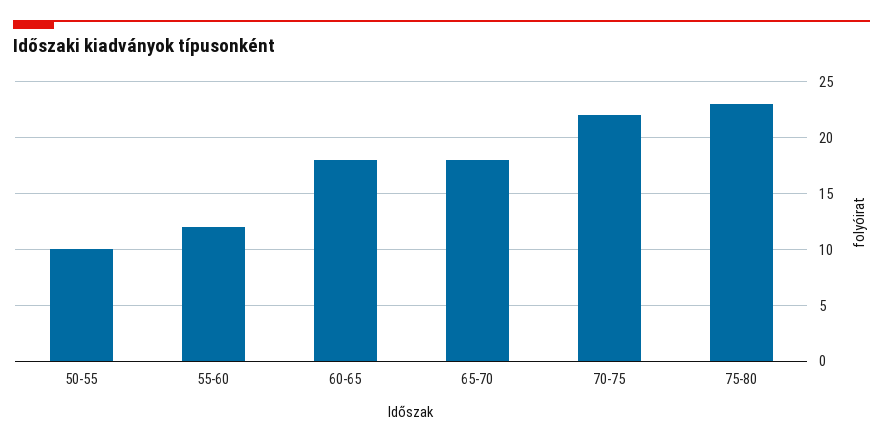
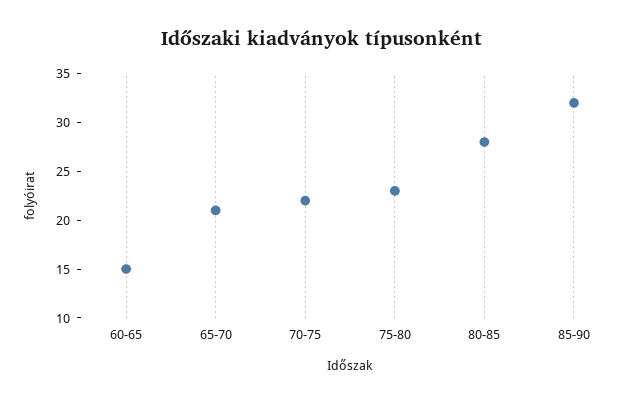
50-55: 10 -> none
55-60: 12 -> none
60-65: 18 -> 15
65-70: 18 -> 21
80-85: none -> 28
85-90: none -> 32

